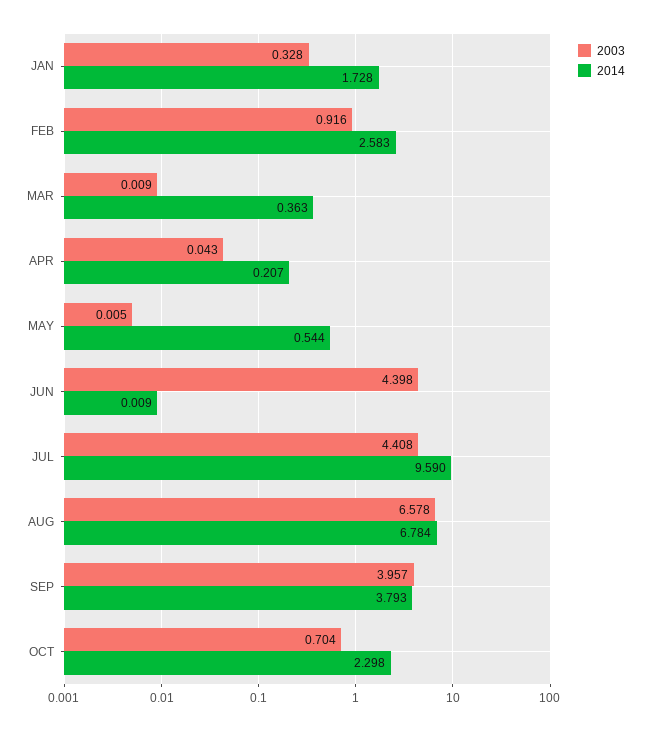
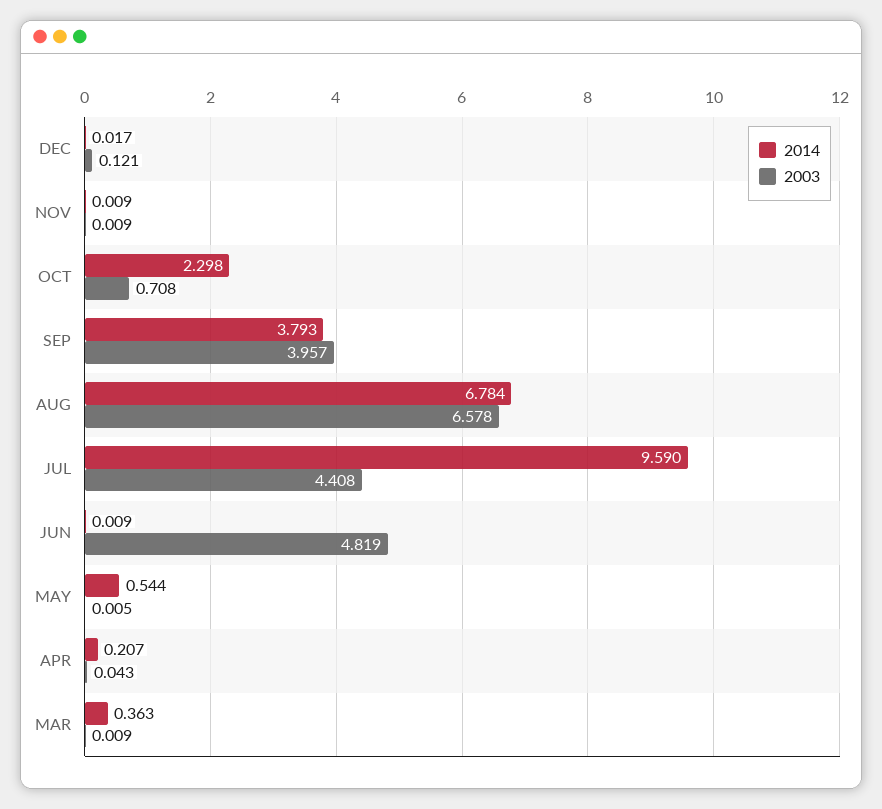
2003, JAN: 0.328 -> none
2014, JAN: 1.728 -> none
2003, FEB: 0.916 -> none
2014, FEB: 2.583 -> none
2003, JUN: 4.398 -> 4.819
2003, OCT: 0.704 -> 0.708
2014, DEC: none -> 0.017
2003, DEC: none -> 0.121
2014, NOV: none -> 0.009
2003, NOV: none -> 0.009

